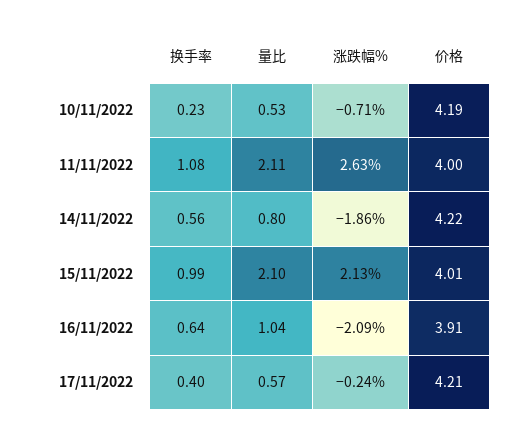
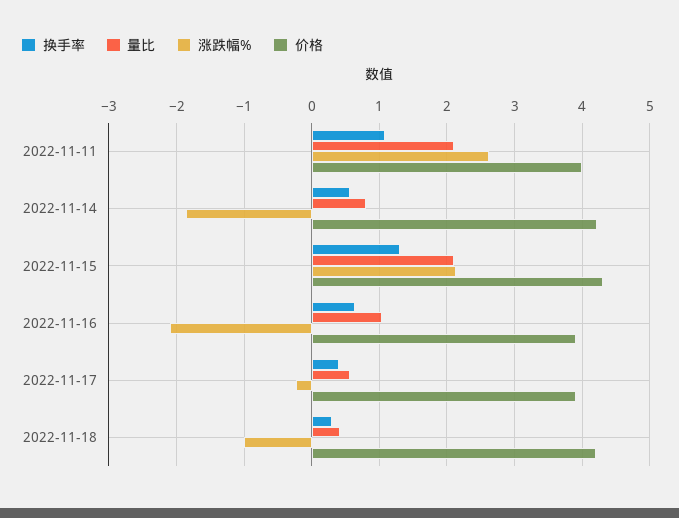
换手率, 10/11/2022: 0.23 -> none
量比, 10/11/2022: 0.53 -> none
涨跌幅%, 10/11/2022: -0.71 -> none
价格, 10/11/2022: 4.19 -> none
换手率, 15/11/2022: 0.99 -> 1.3
价格, 15/11/2022: 4.01 -> 4.3
价格, 17/11/2022: 4.21 -> 3.9
换手率, 2022-11-18: none -> 0.3
量比, 2022-11-18: none -> 0.4
涨跌幅%, 2022-11-18: none -> -1
价格, 2022-11-18: none -> 4.2

